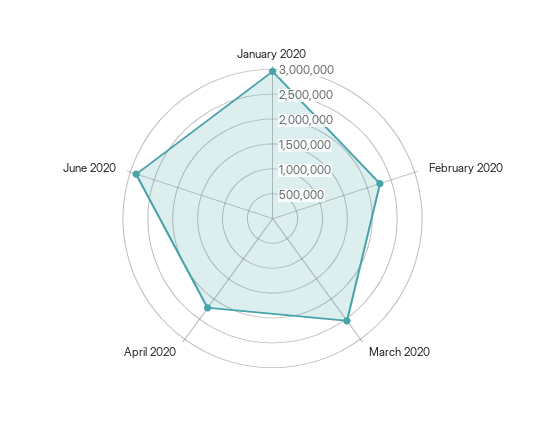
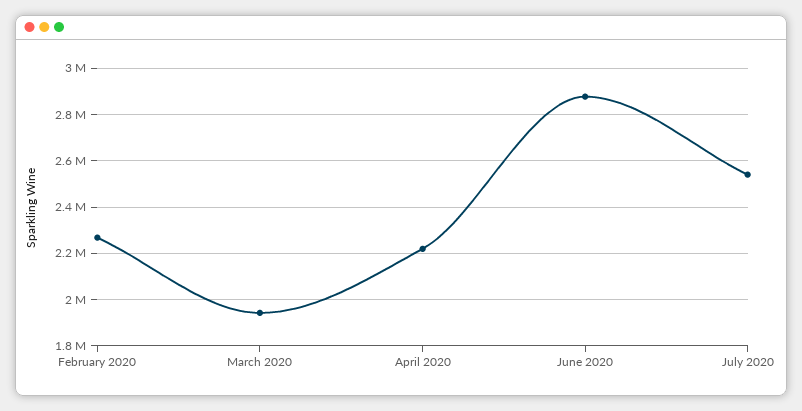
January 2020: 3000000 -> none
March 2020: 2500000 -> 1950000
July 2020: none -> 2550000

